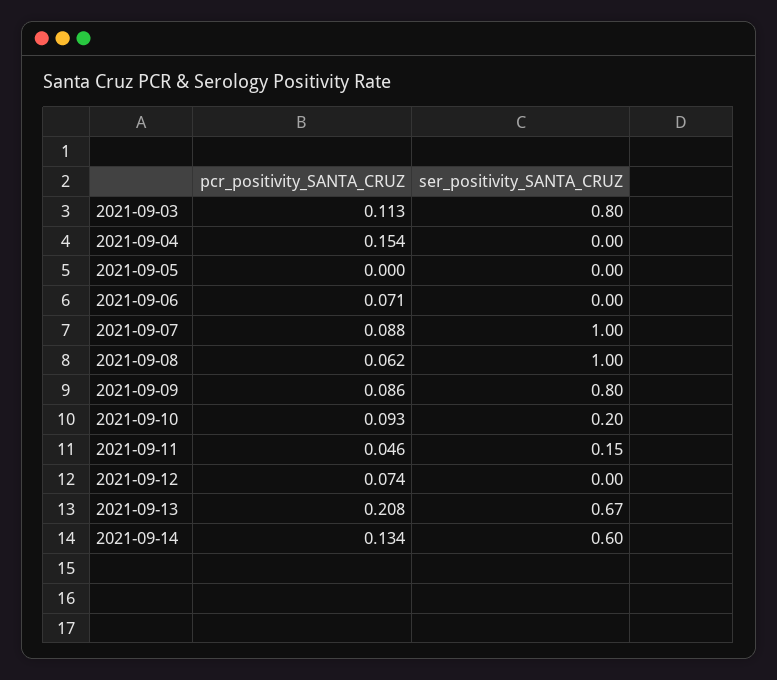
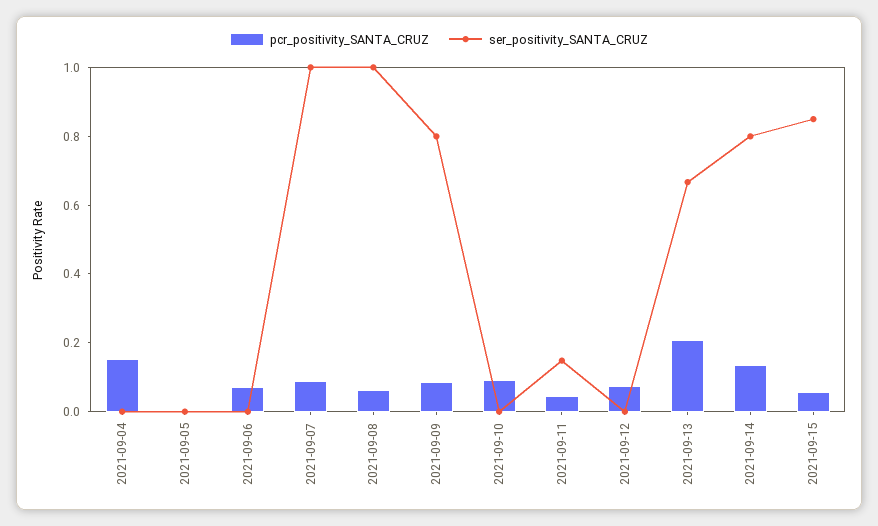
pcr_positivity_SANTA_CRUZ, 2021-09-03: 0.113 -> none
ser_positivity_SANTA_CRUZ, 2021-09-03: 0.8 -> none
ser_positivity_SANTA_CRUZ, 2021-09-10: 0.2 -> 0
ser_positivity_SANTA_CRUZ, 2021-09-14: 0.6 -> 0.8
pcr_positivity_SANTA_CRUZ, 2021-09-15: none -> 0.05
ser_positivity_SANTA_CRUZ, 2021-09-15: none -> 0.85

